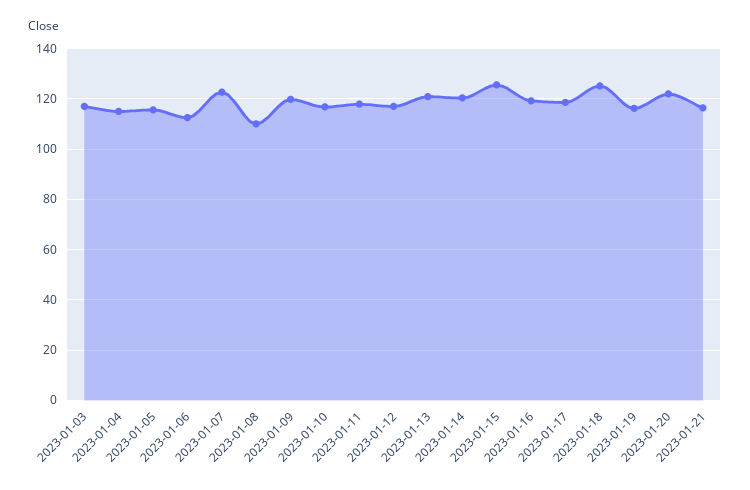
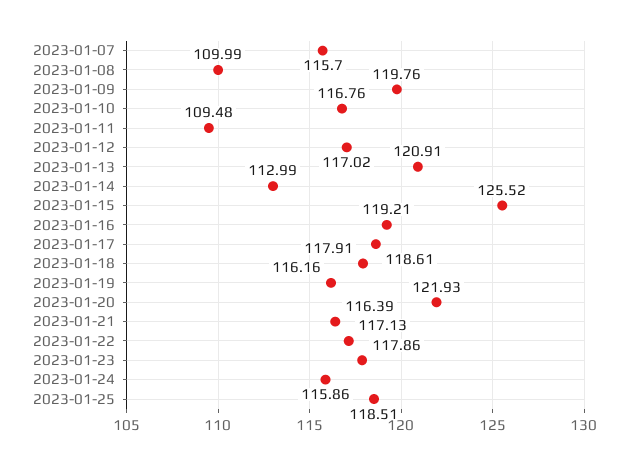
2023-01-03: 117.5 -> none
2023-01-04: 115 -> none
2023-01-05: 115 -> none
2023-01-06: 112.5 -> none
2023-01-07: 122.5 -> 115.7
2023-01-11: 117.5 -> 109.48
2023-01-14: 120 -> 112.99
2023-01-18: 125 -> 117.91
2023-01-22: none -> 117.13
2023-01-23: none -> 117.86
2023-01-24: none -> 115.86
2023-01-25: none -> 118.51

